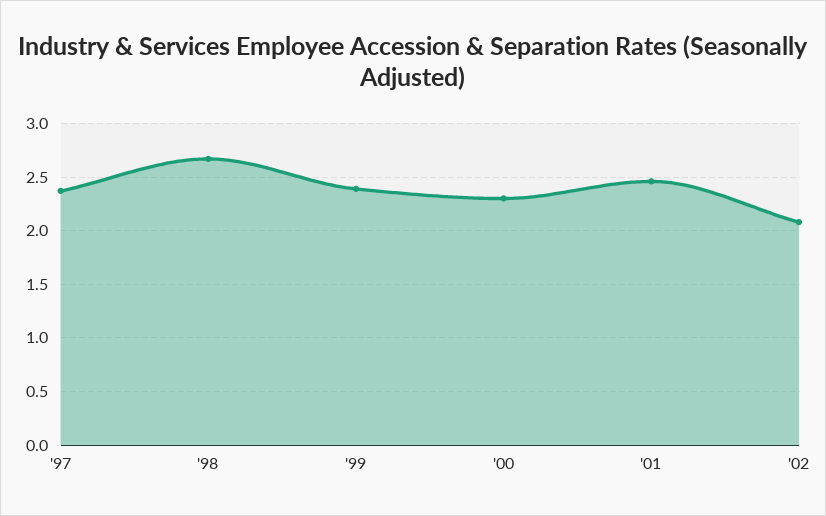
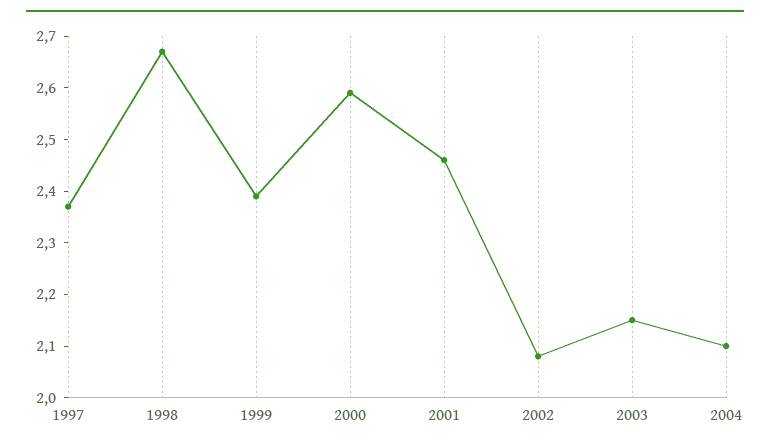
'00: 2.3 -> 2.6
2003: none -> 2.15
2004: none -> 2.1

